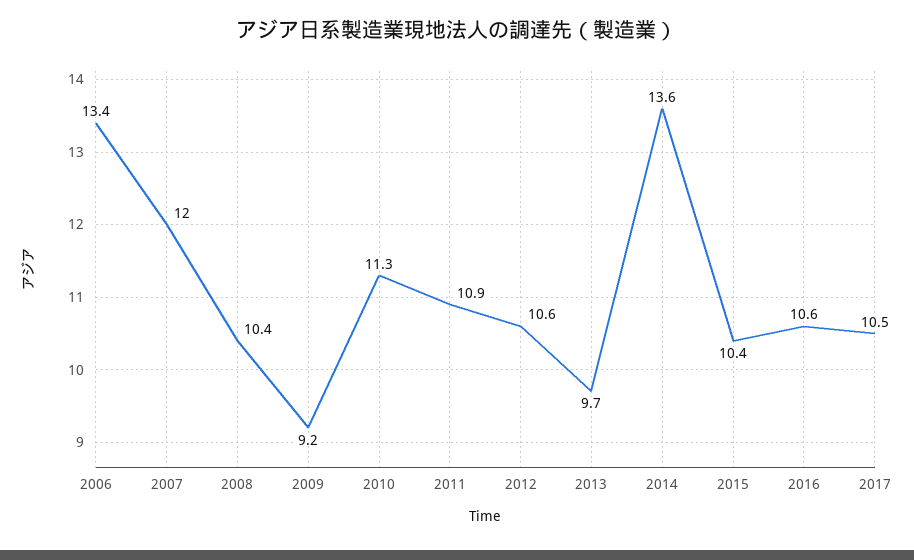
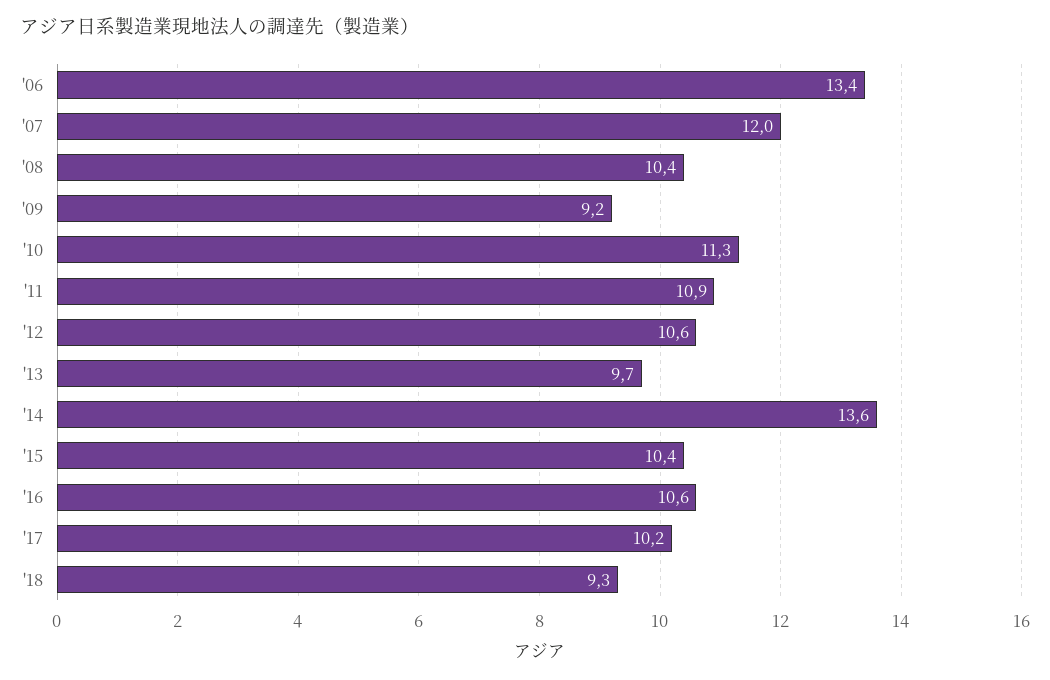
2017: 10.5 -> 10.2
'18: none -> 9.3

